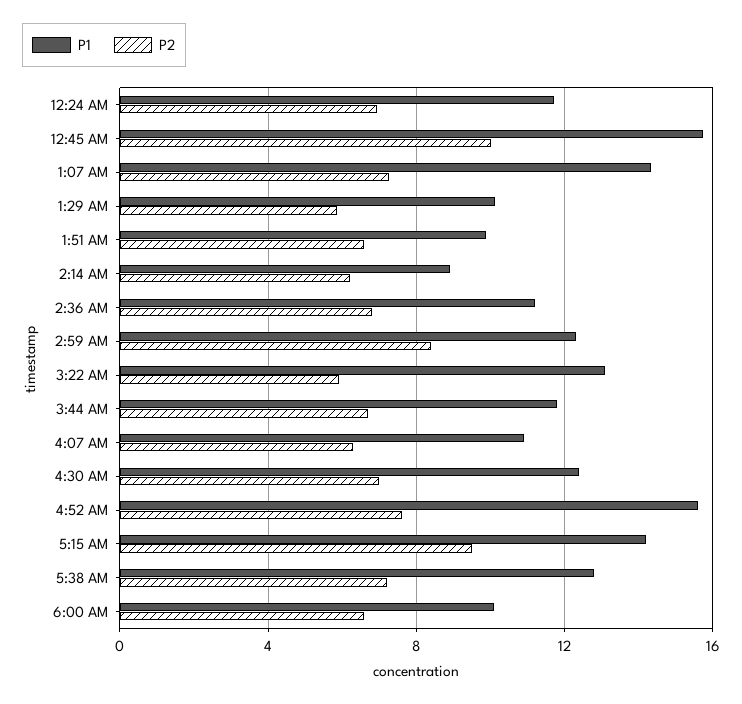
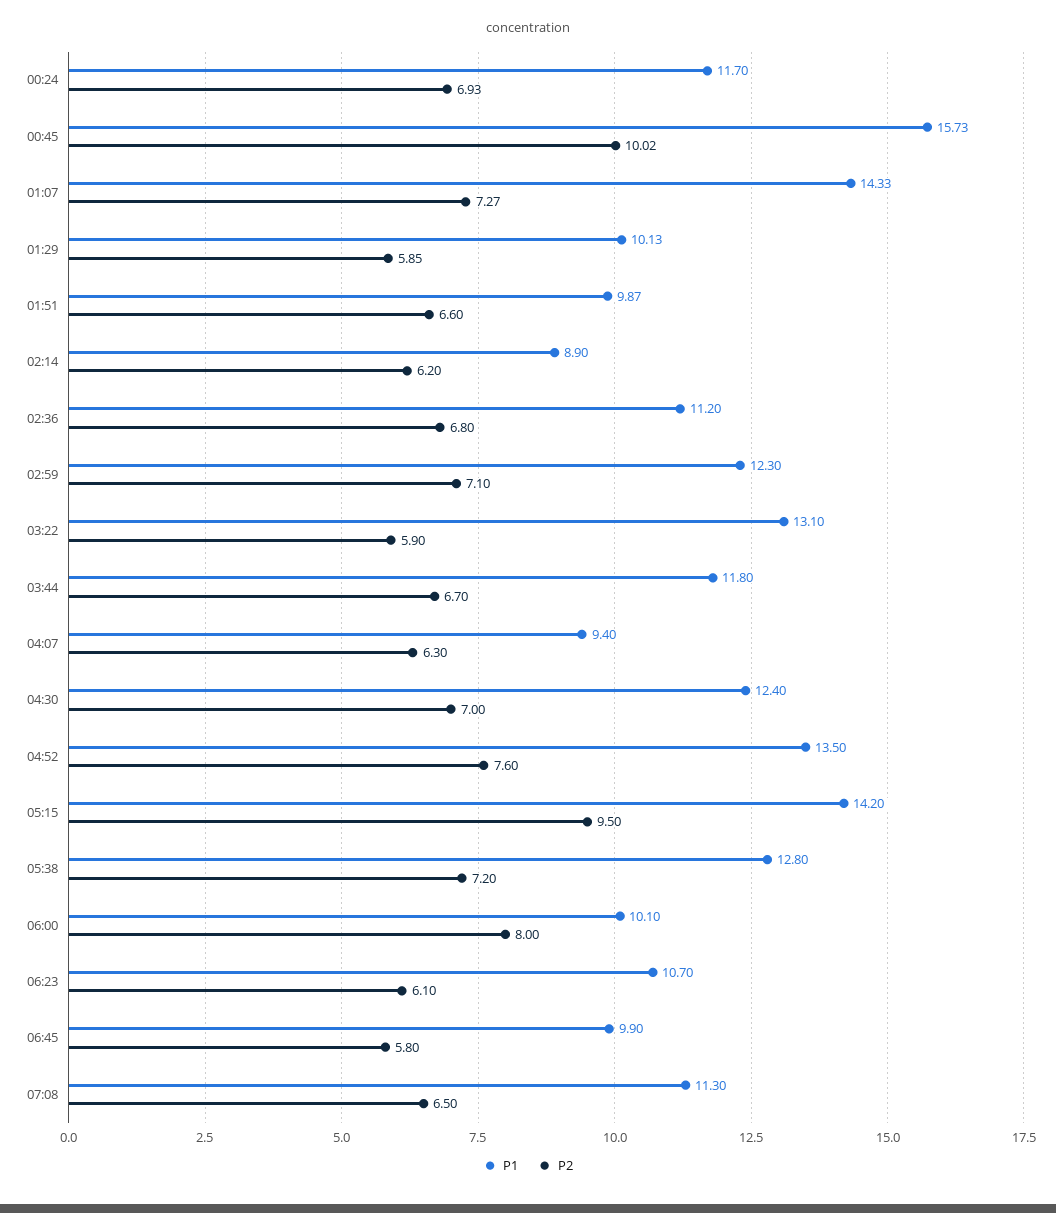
P2, 2:59 AM: 8.5 -> 7.1
P1, 4:07 AM: 11 -> 9.4
P1, 4:52 AM: 15.5 -> 13.5
P2, 6:00 AM: 6.5 -> 8
P1, 06:23: none -> 10.7
P2, 06:23: none -> 6.1
P1, 06:45: none -> 9.9
P2, 06:45: none -> 5.8
P1, 07:08: none -> 11.3
P2, 07:08: none -> 6.5

